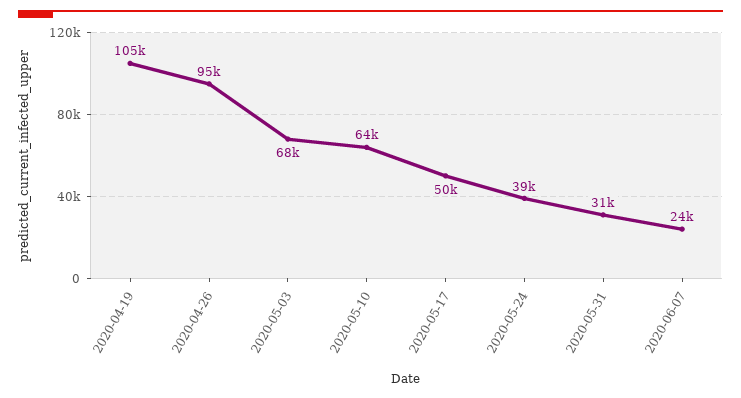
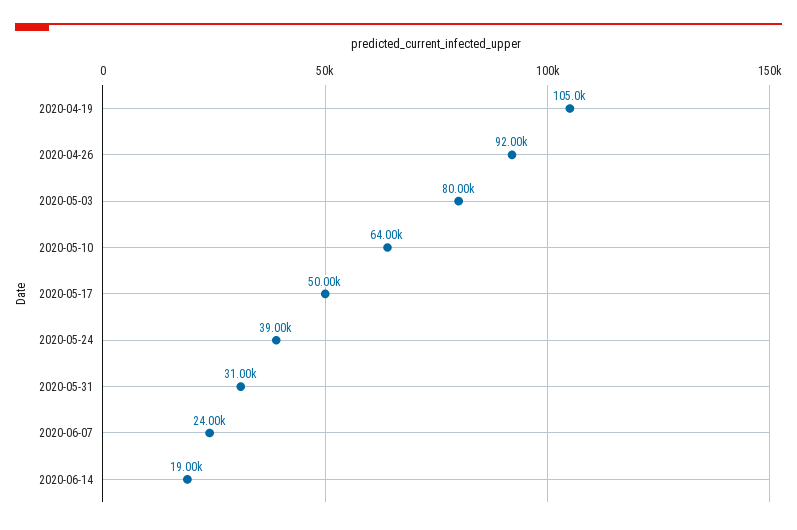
2020-04-26: 95000 -> 92000
2020-05-03: 68000 -> 80000
2020-06-14: none -> 19000

